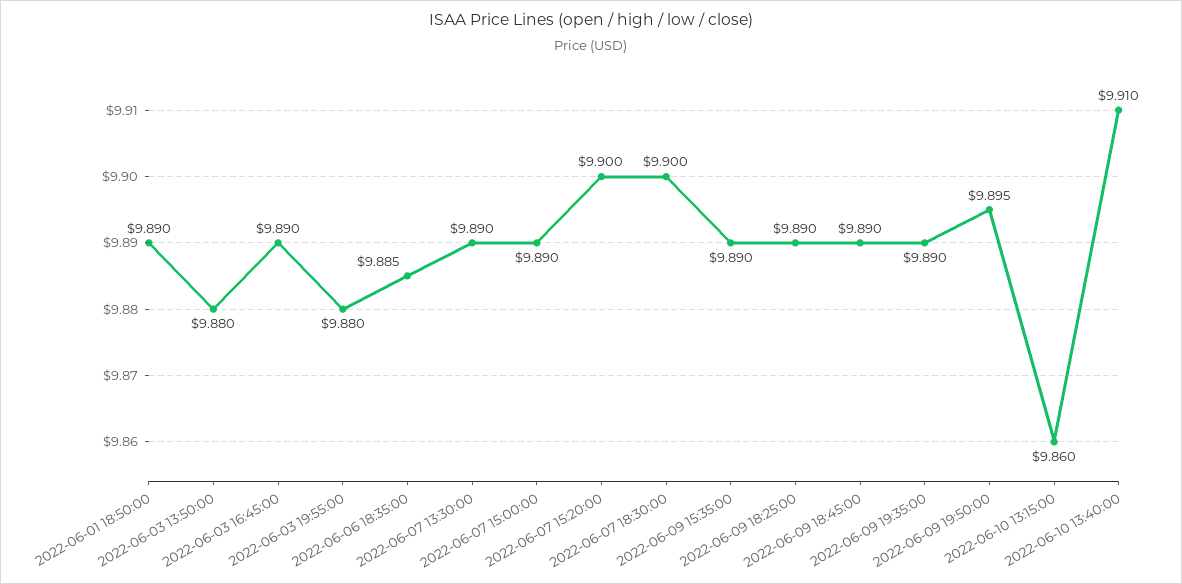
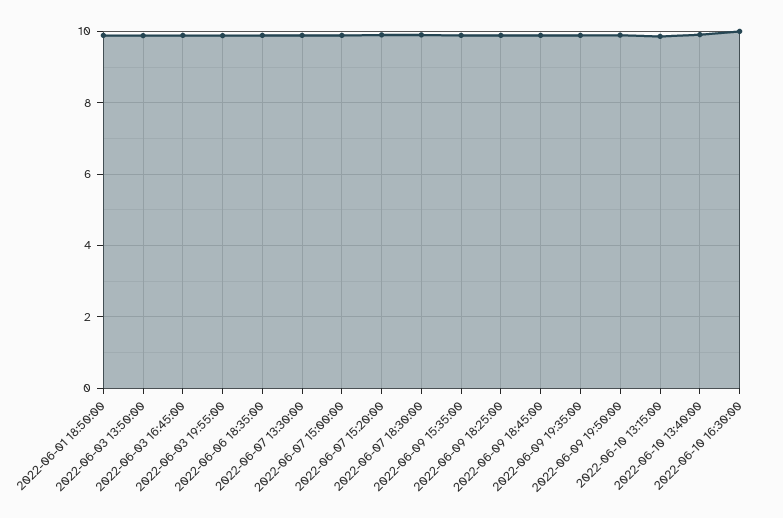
2022-06-10 16:30:00: none -> 10

